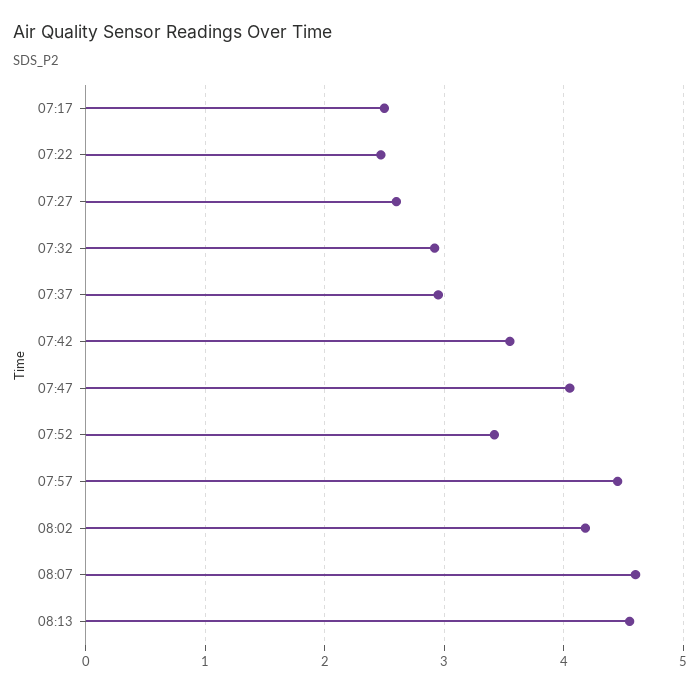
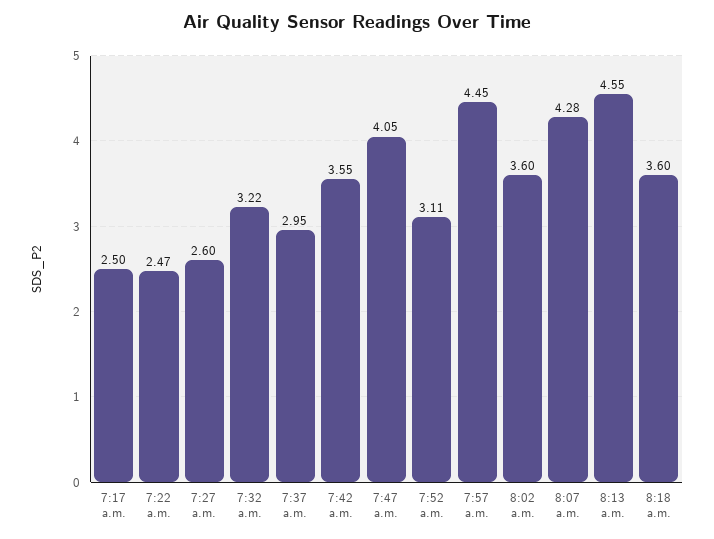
07:32: 2.9 -> 3.22
07:52: 3.4 -> 3.11
08:02: 4.2 -> 3.6
08:07: 4.6 -> 4.28
8:18 a.m.: none -> 3.6

